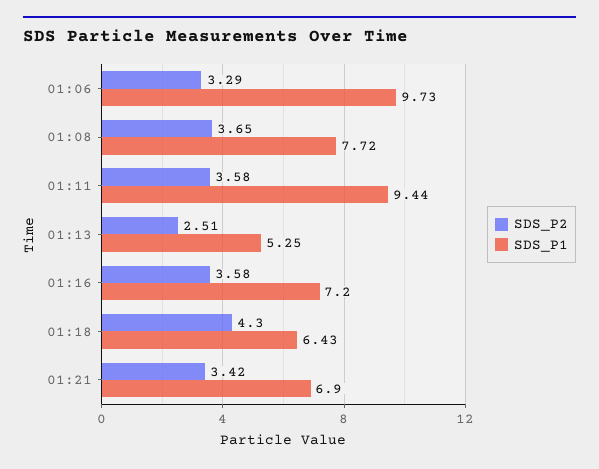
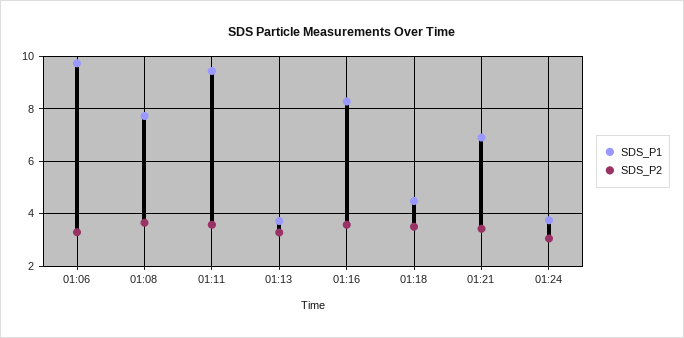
SDS_P2, 01:13: 2.51 -> 3.25
SDS_P1, 01:13: 5.25 -> 3.75
SDS_P1, 01:16: 7.2 -> 8.25
SDS_P2, 01:18: 4.3 -> 3.5
SDS_P1, 01:18: 6.43 -> 4.5
SDS_P1, 01:24: none -> 3.75
SDS_P2, 01:24: none -> 3

